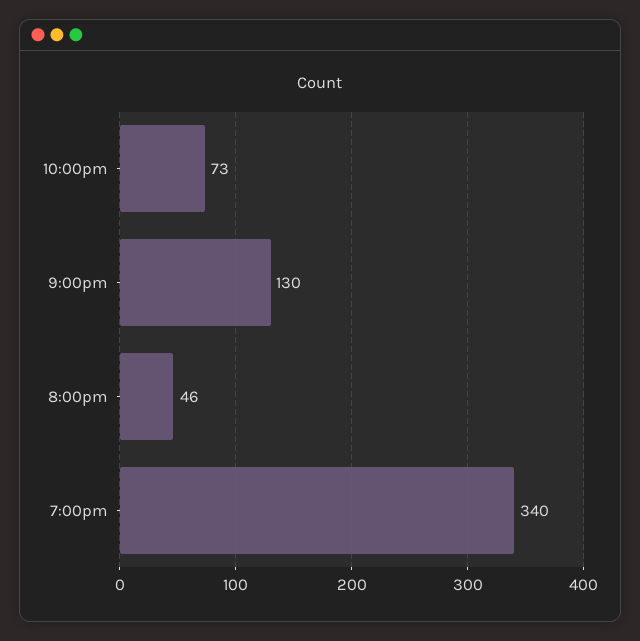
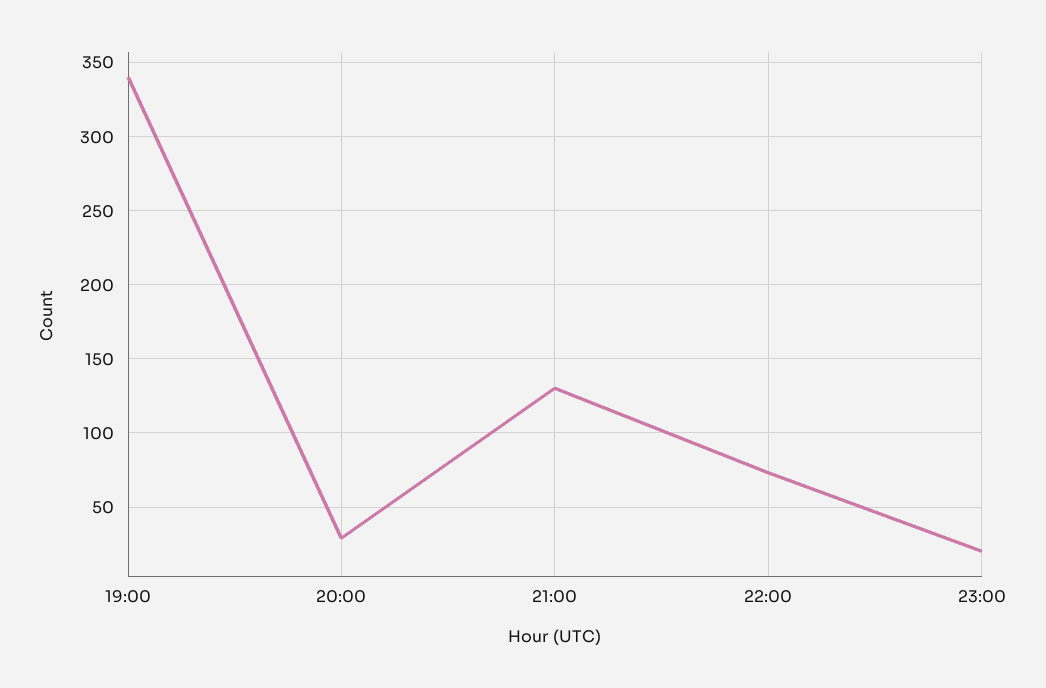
8:00pm: 46 -> 30
23:00: none -> 20

